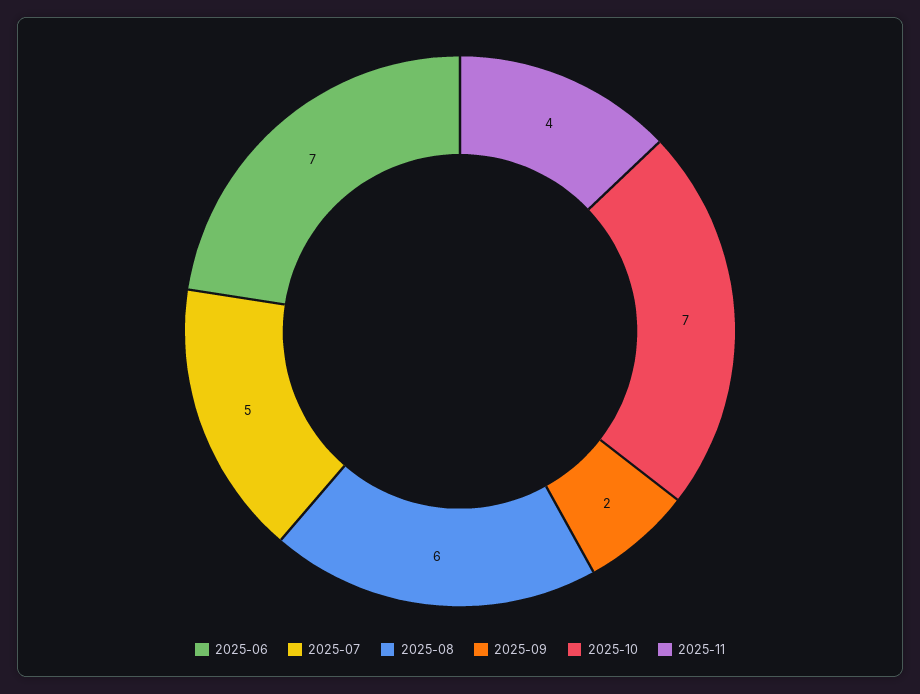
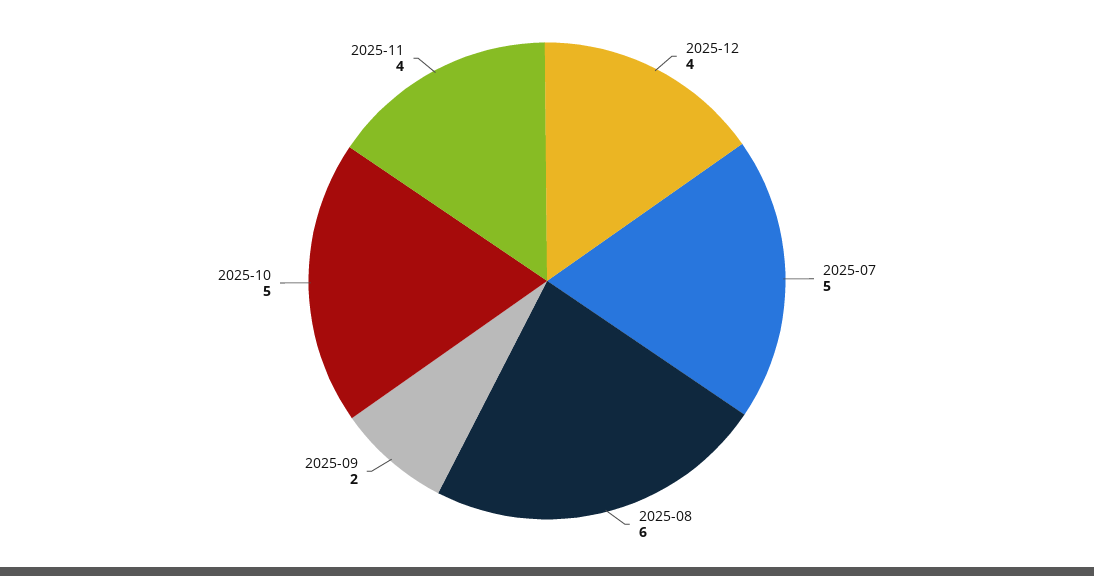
2025-06: 7 -> none
2025-10: 7 -> 5
2025-12: none -> 4

